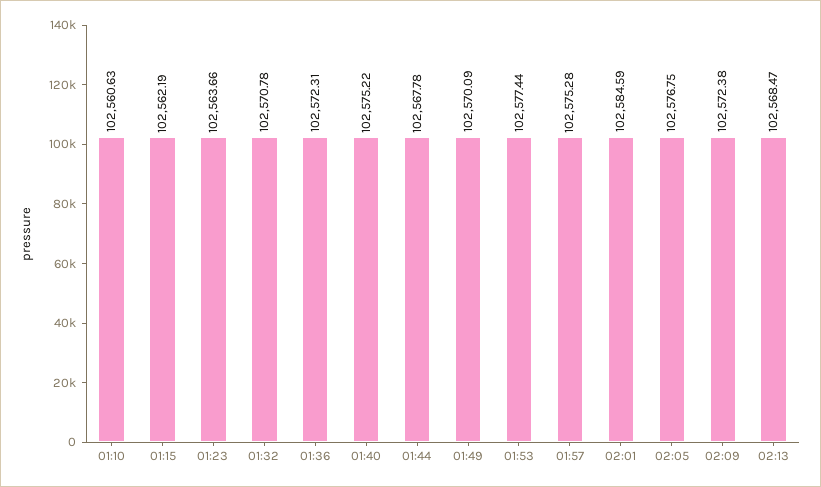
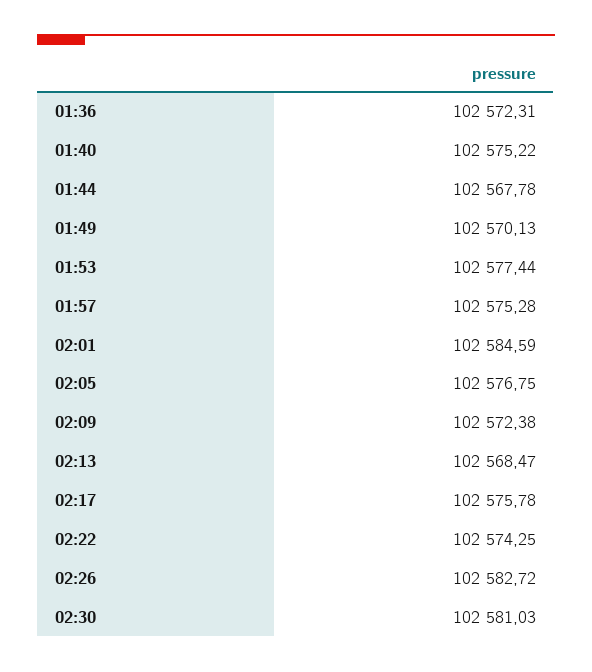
01:10: 102560.63 -> none
01:15: 102562.19 -> none
01:23: 102563.66 -> none
01:32: 102570.78 -> none
01:49: 102570.09 -> 102570.13
02:17: none -> 102575.78
02:22: none -> 102574.25
02:26: none -> 102582.72
02:30: none -> 102581.03

